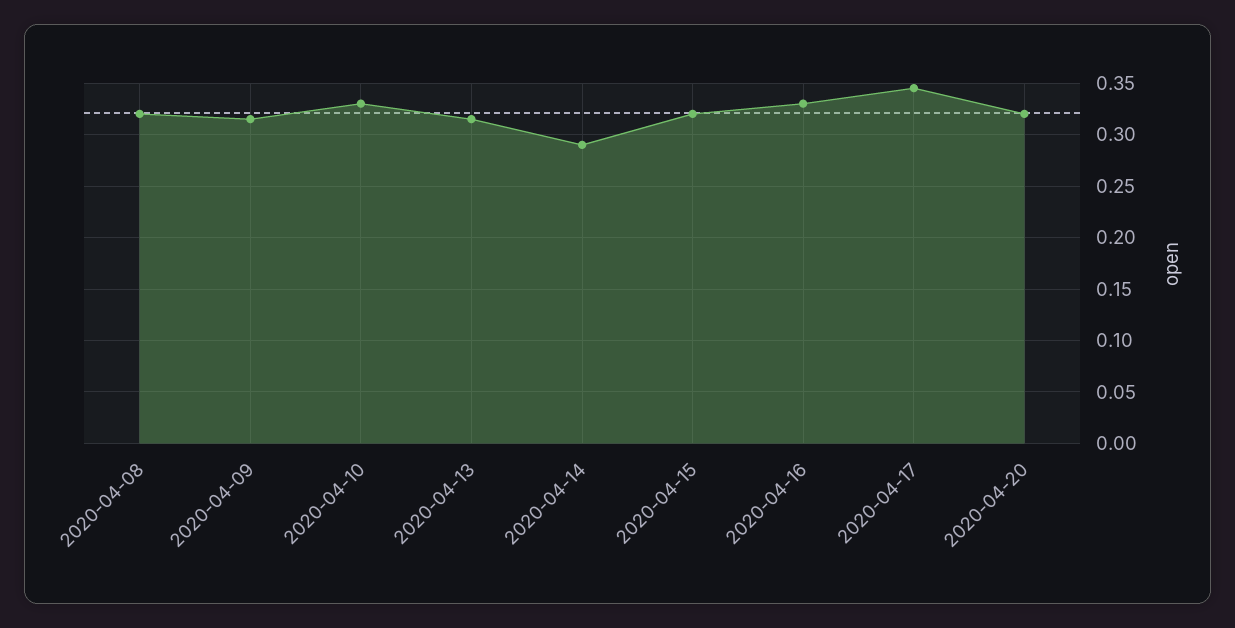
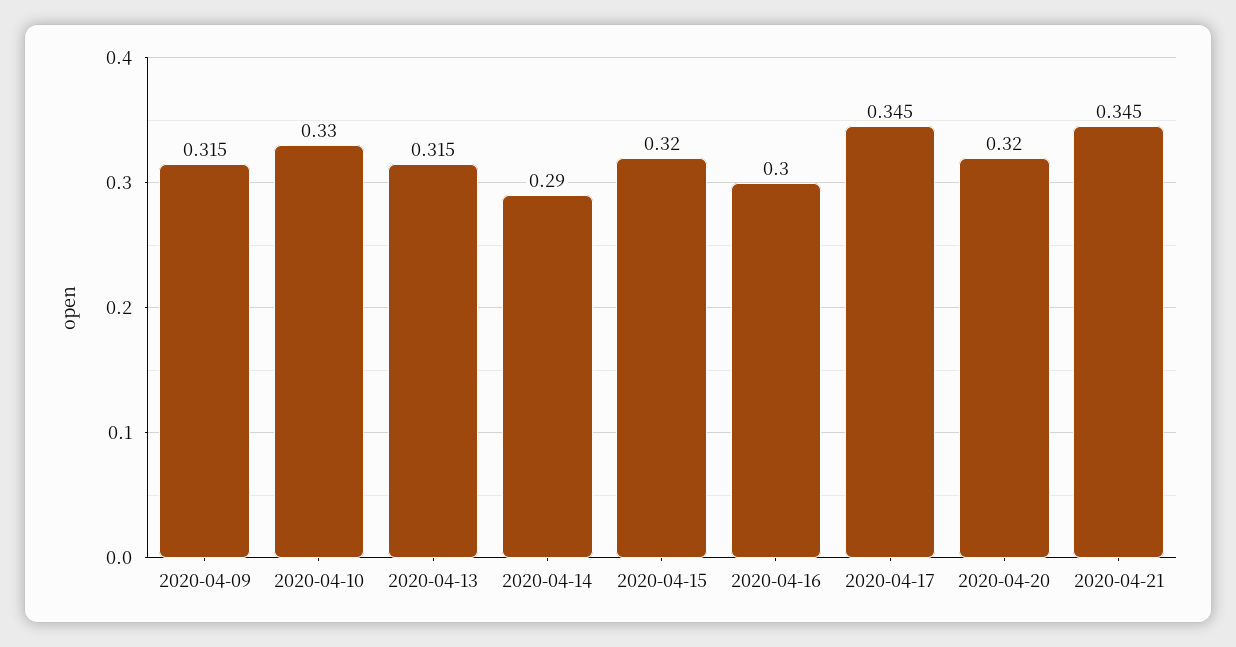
2020-04-08: 0.32 -> none
2020-04-16: 0.33 -> 0.3
2020-04-21: none -> 0.345

